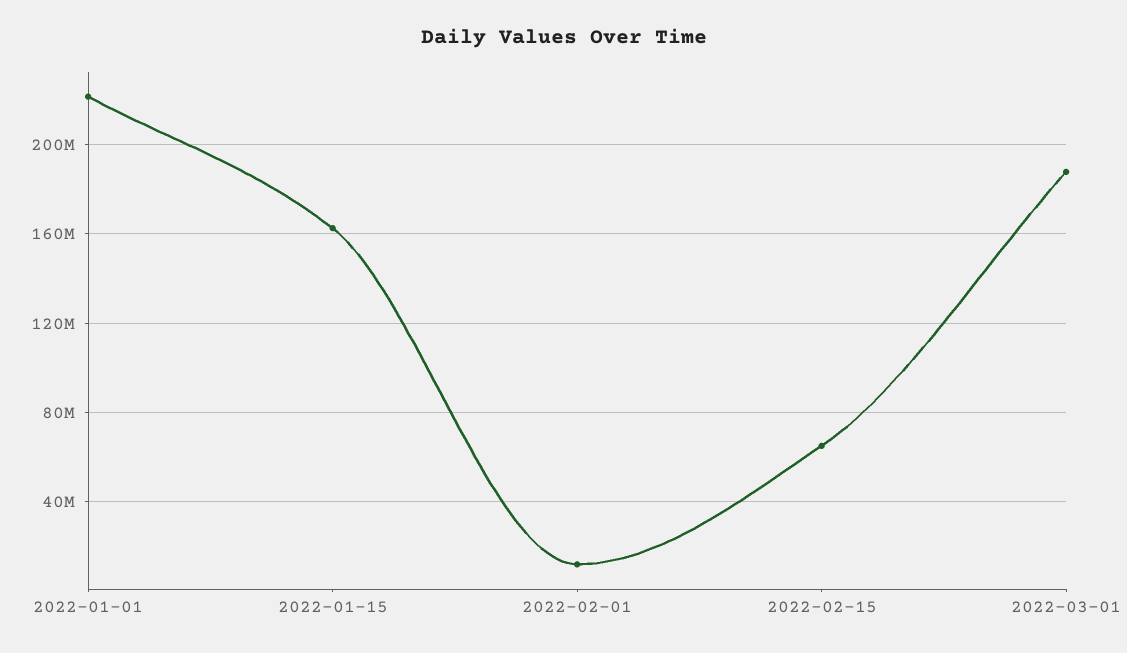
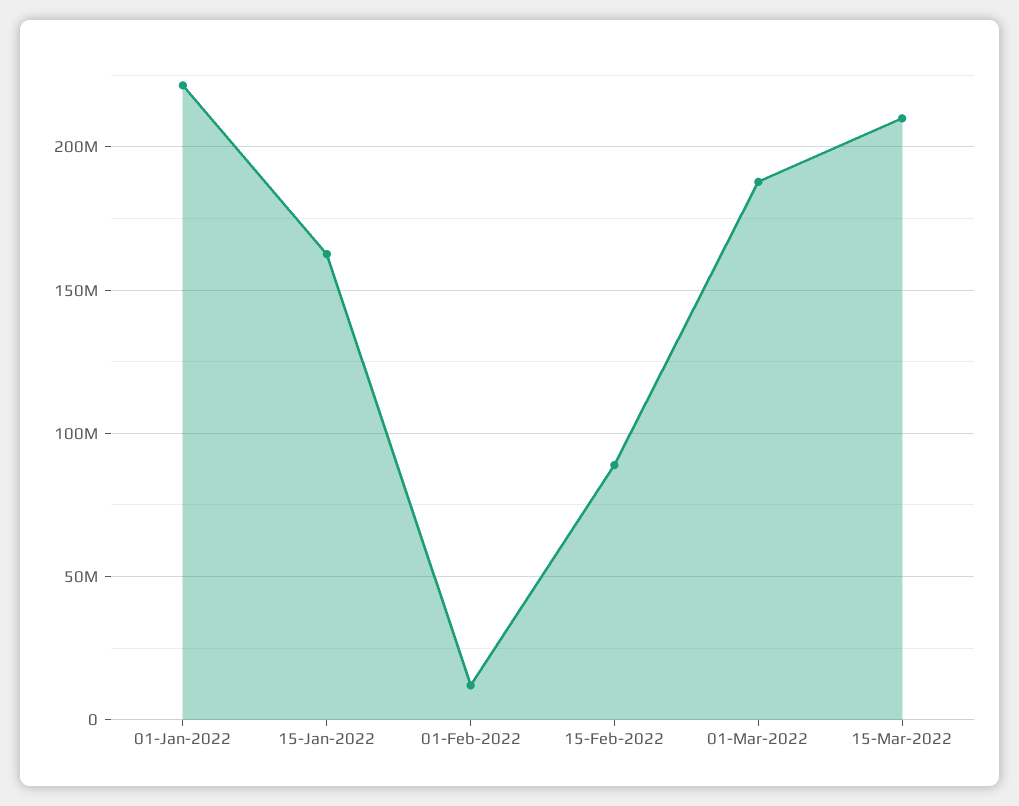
2022-02-15: 65000000 -> 90000000
15-Mar-2022: none -> 210000000

